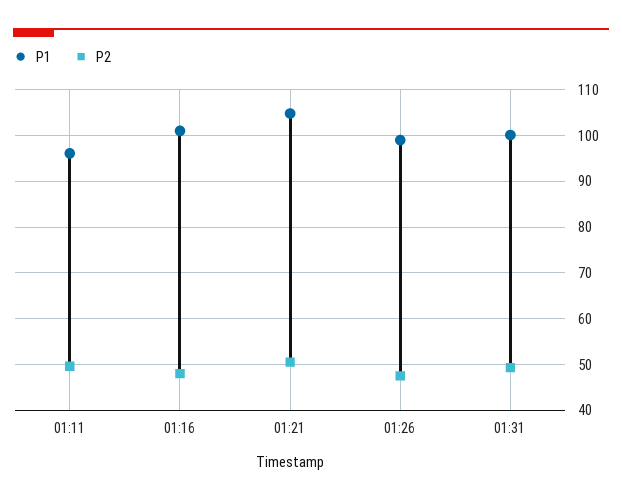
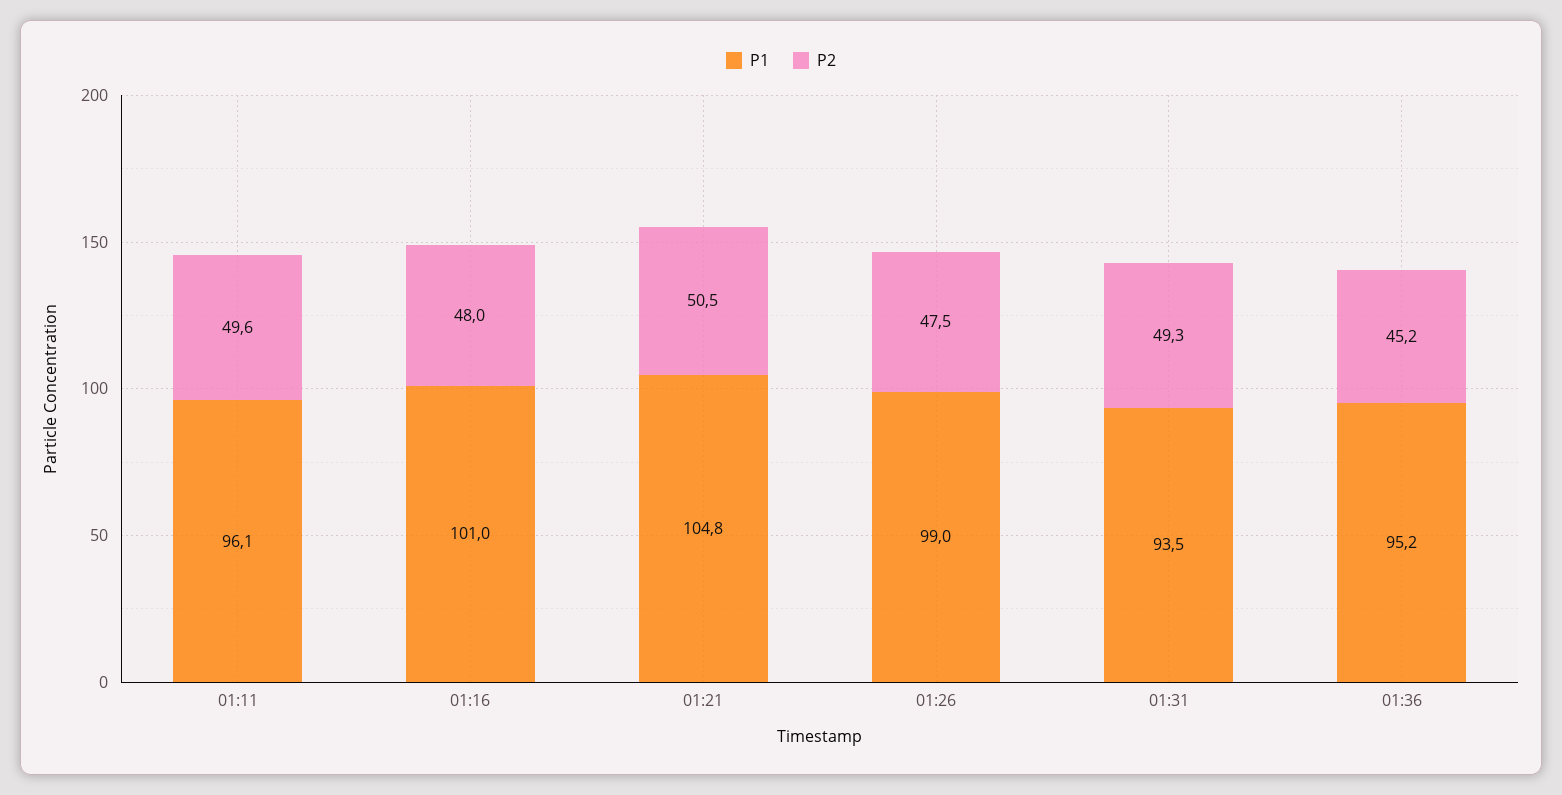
P1, 01:31: 100 -> 93.5
P1, 01:36: none -> 95.2
P2, 01:36: none -> 45.2

